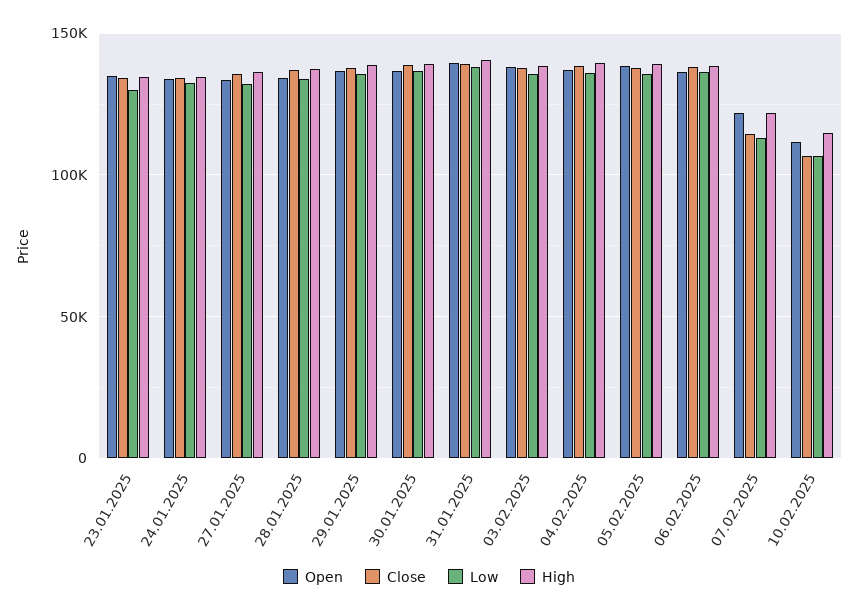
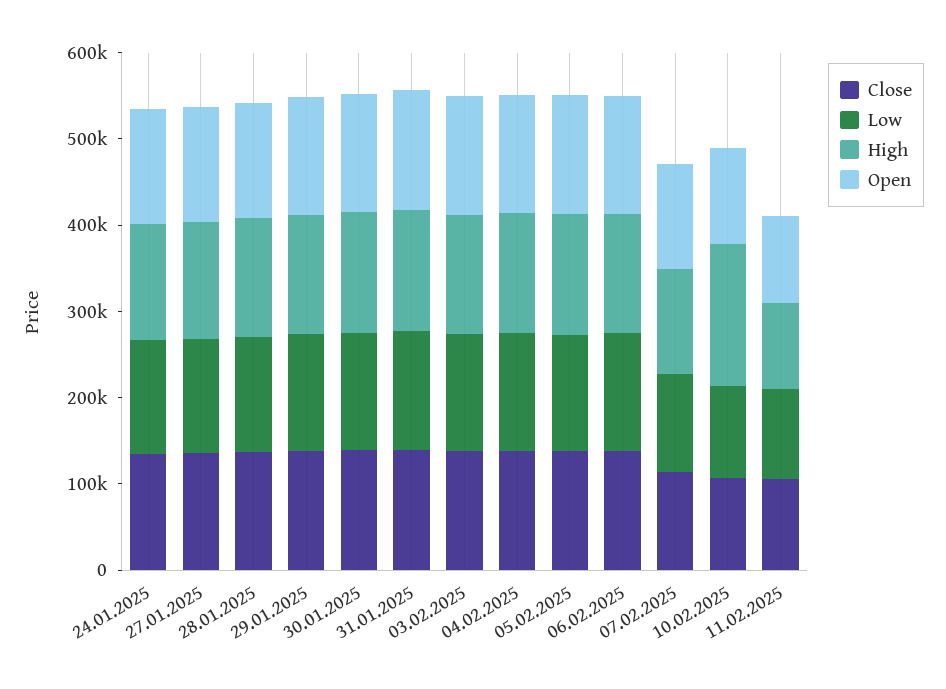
Open, 23.01.2025: 135000 -> none
Close, 23.01.2025: 135000 -> none
Low, 23.01.2025: 130000 -> none
High, 23.01.2025: 135000 -> none
High, 10.02.2025: 115000 -> 160000
Close, 11.02.2025: none -> 100000
Low, 11.02.2025: none -> 100000
High, 11.02.2025: none -> 100000
Open, 11.02.2025: none -> 100000

